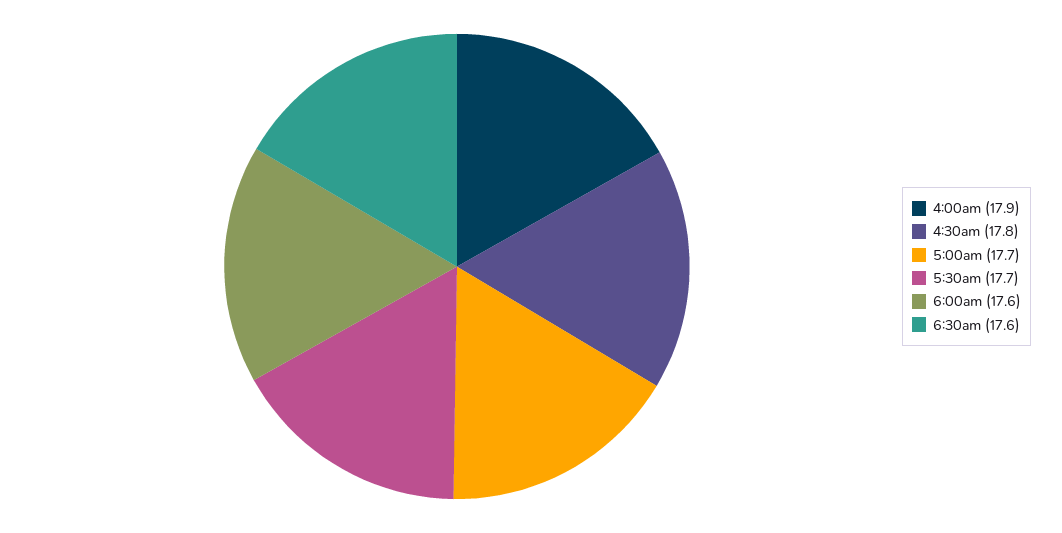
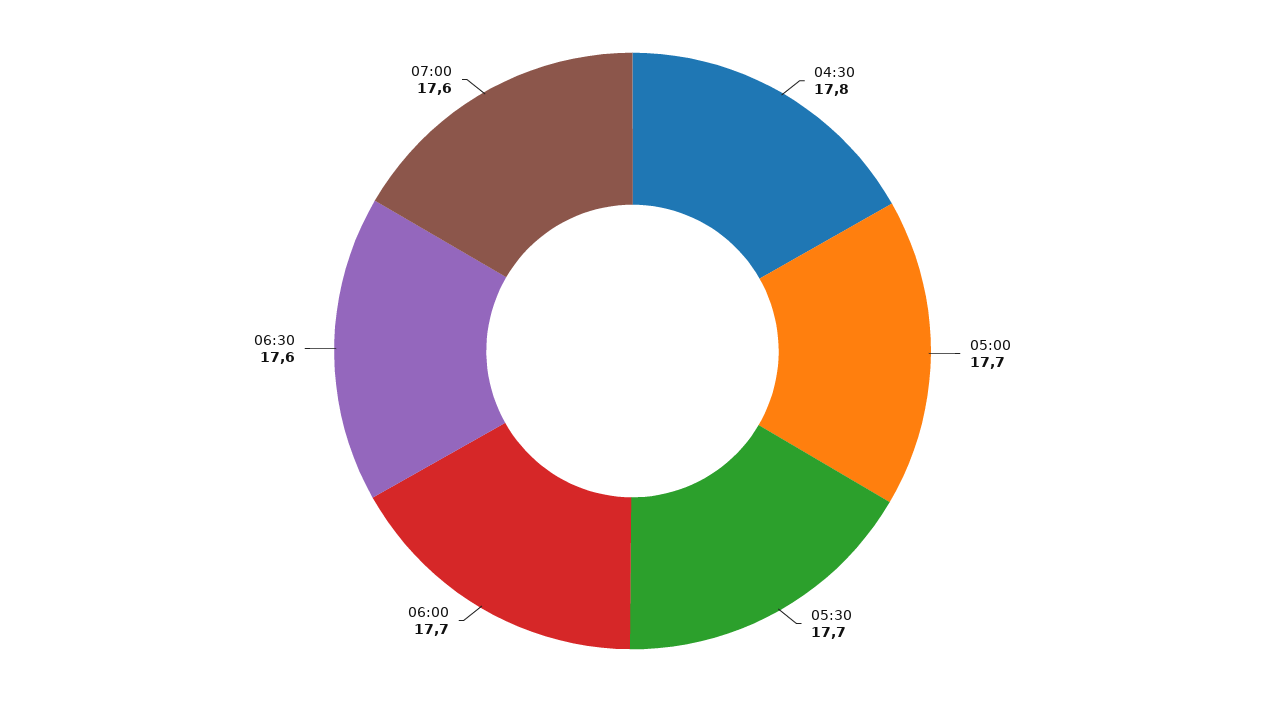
4:00am: 17.9 -> none
6:00am: 17.6 -> 17.7
07:00: none -> 17.6

